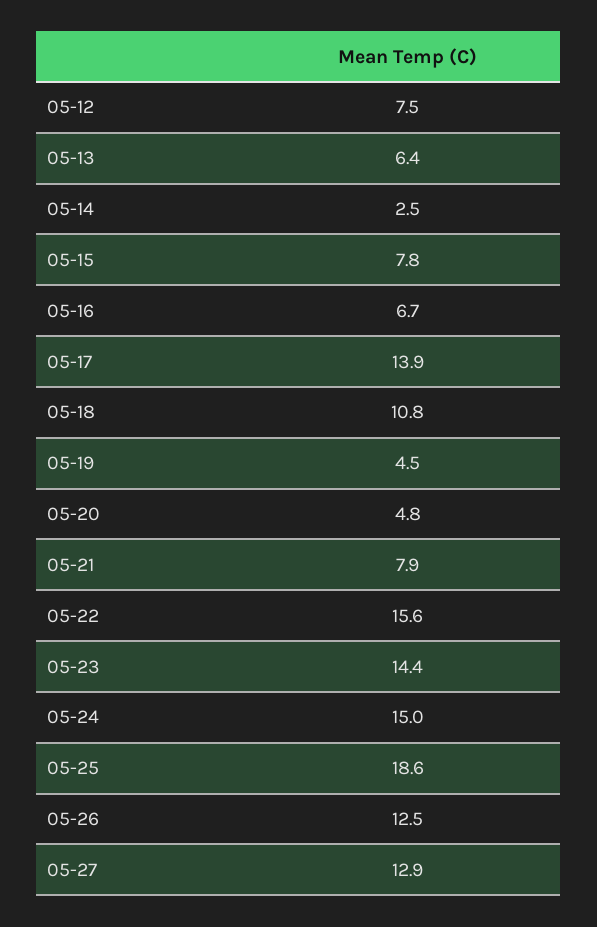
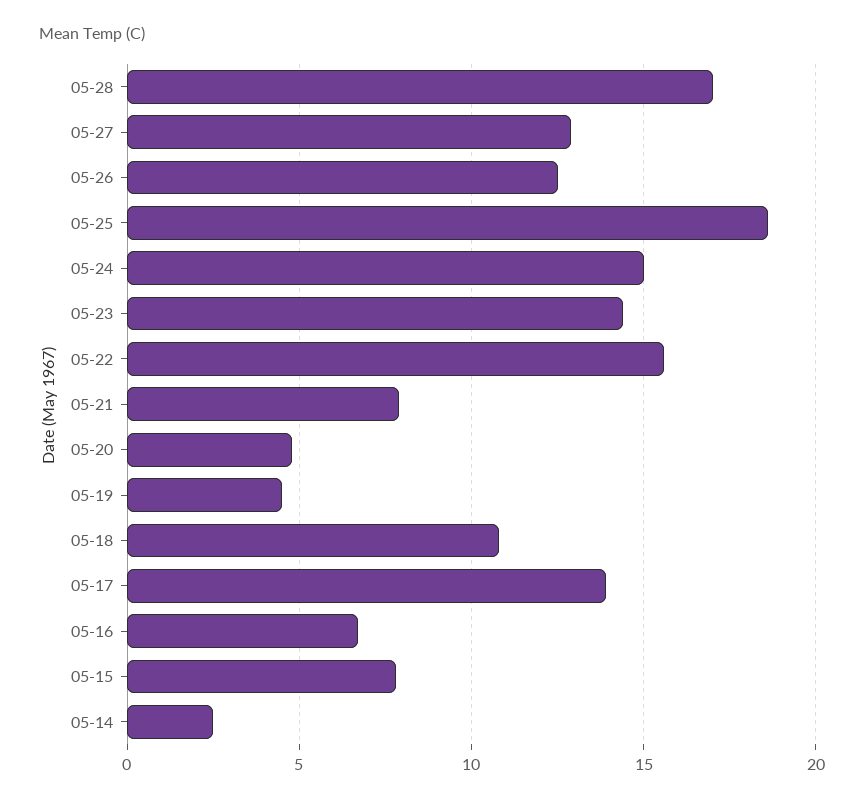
05-12: 7.5 -> none
05-13: 6.4 -> none
05-28: none -> 17

